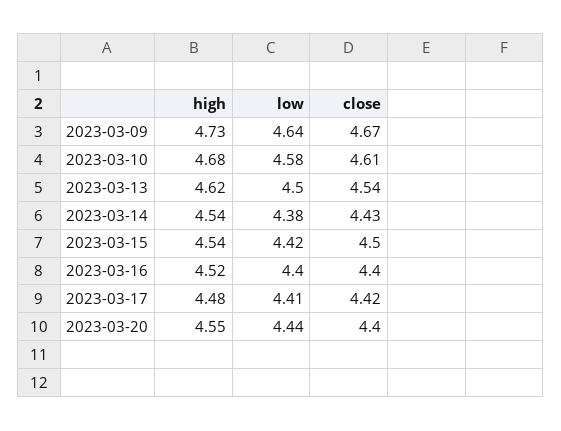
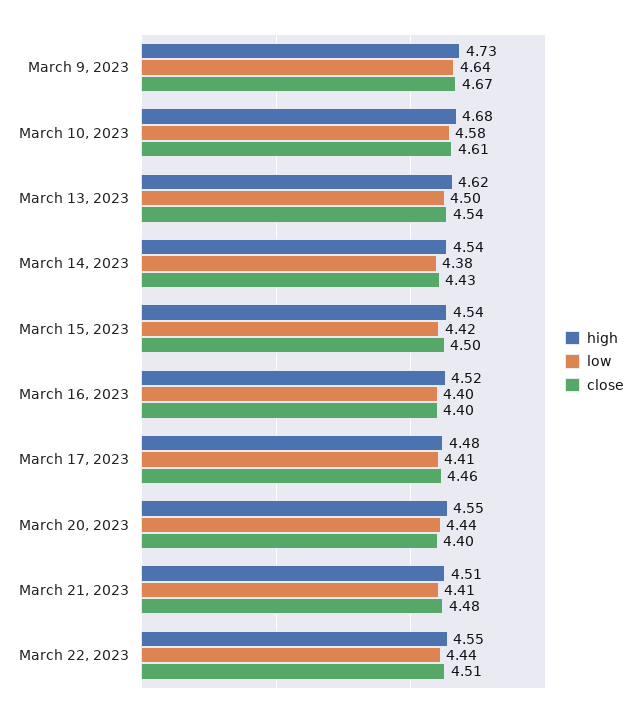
close, 2023-03-17: 4.42 -> 4.46
high, March 21, 2023: none -> 4.51
low, March 21, 2023: none -> 4.41
close, March 21, 2023: none -> 4.48
high, March 22, 2023: none -> 4.55
low, March 22, 2023: none -> 4.44
close, March 22, 2023: none -> 4.51

